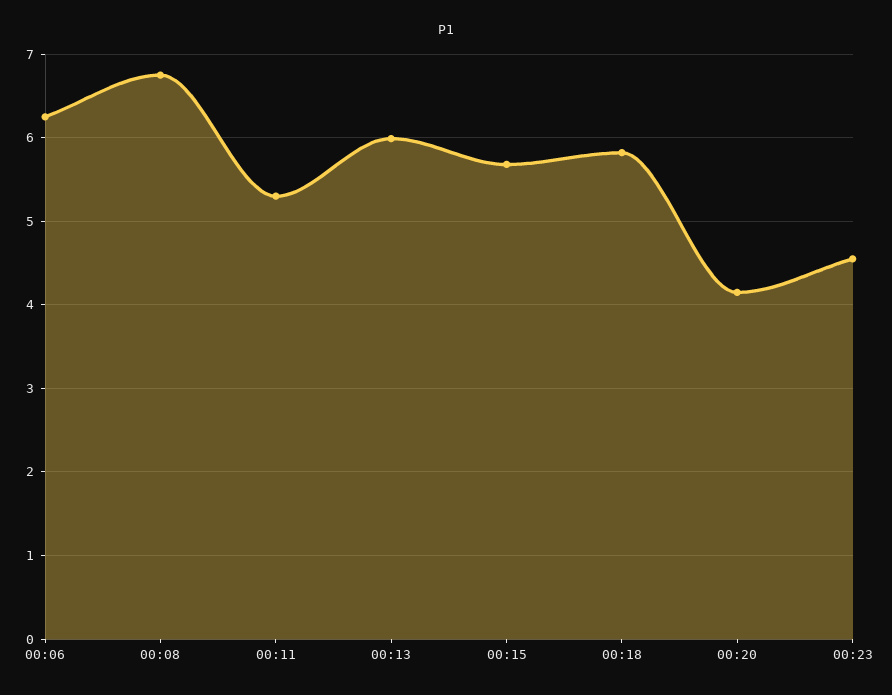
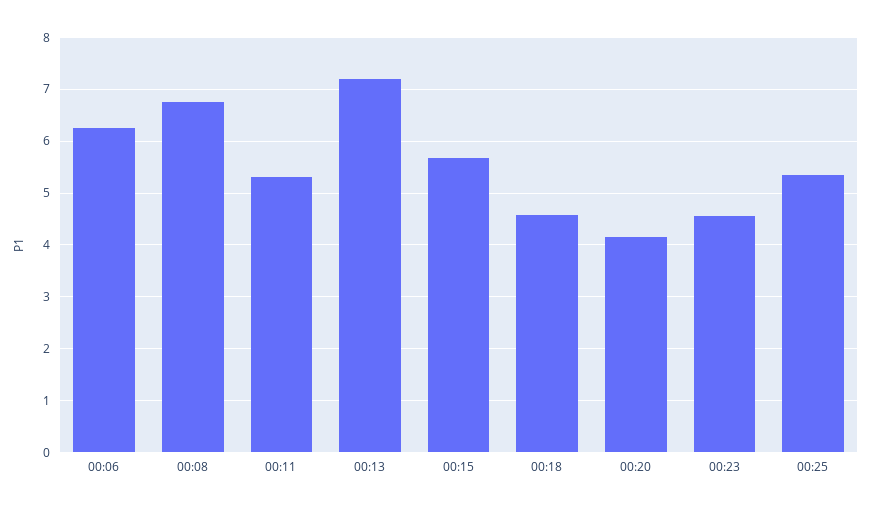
00:13: 6 -> 7.2
00:18: 5.8 -> 4.6
00:25: none -> 5.4

